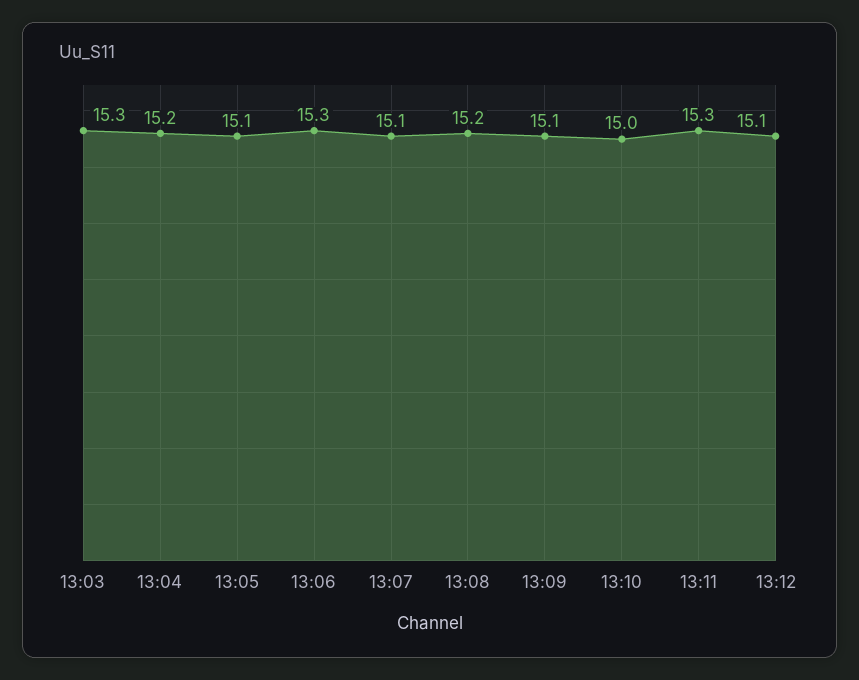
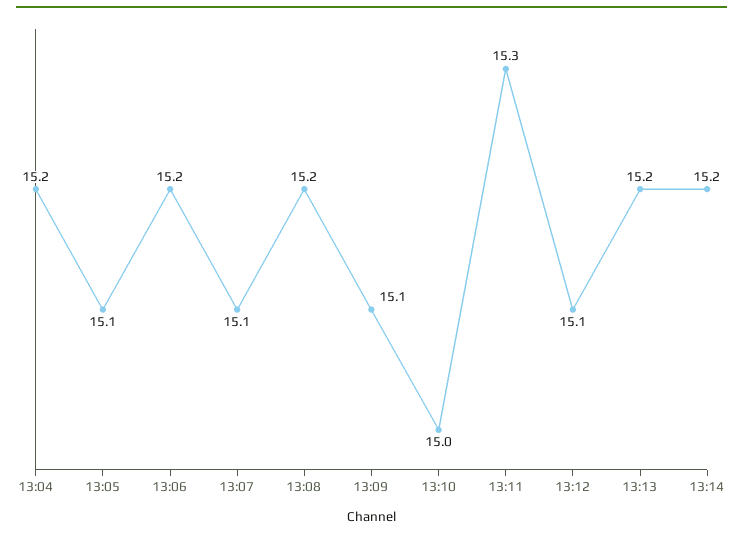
13:03: 15.3 -> none
13:06: 15.3 -> 15.2
13:13: none -> 15.2
13:14: none -> 15.2

